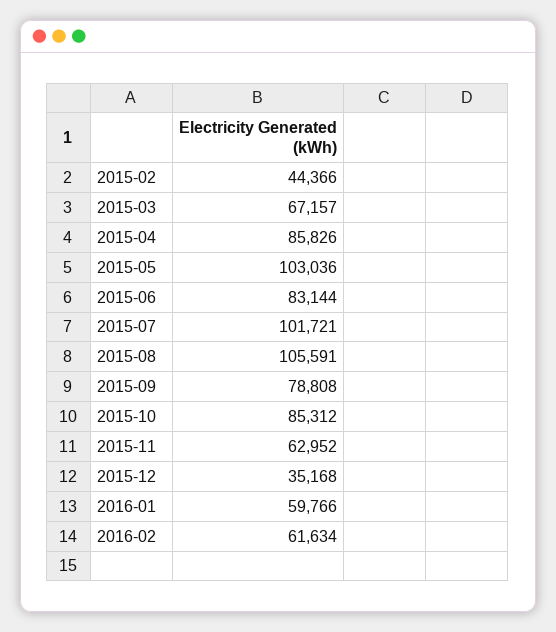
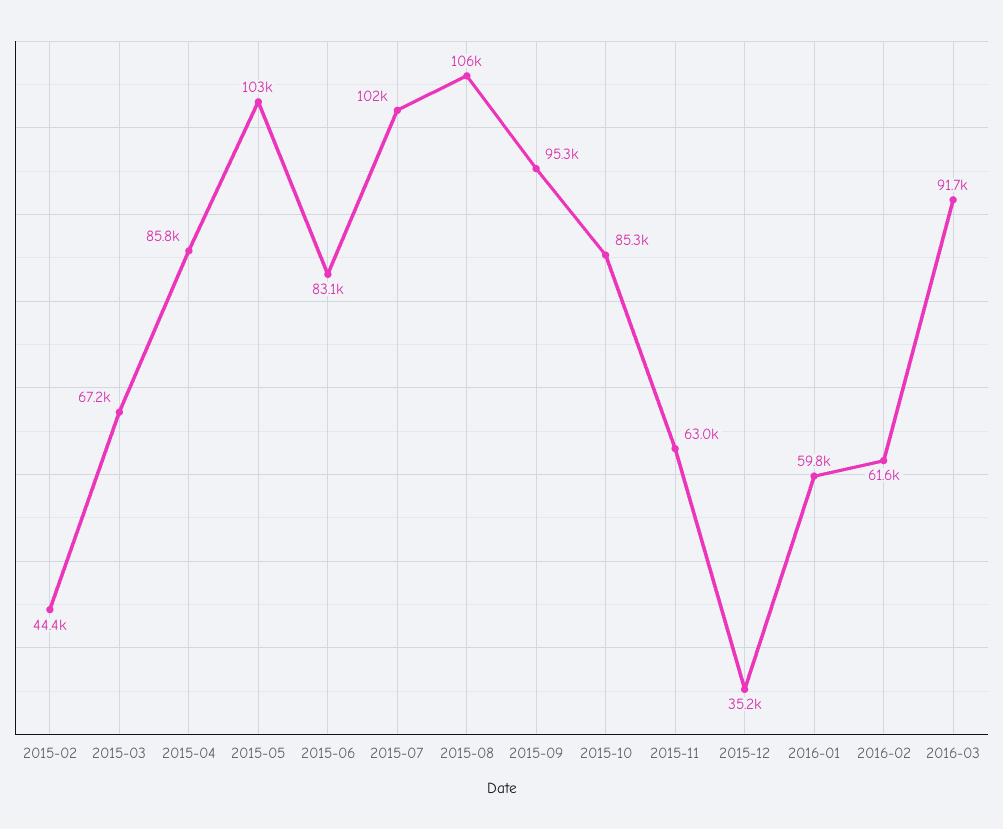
2015-09: 78808 -> 95300
2016-03: none -> 91700

